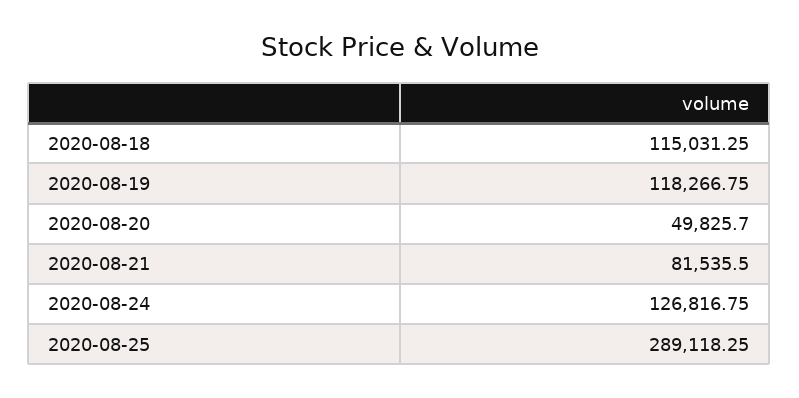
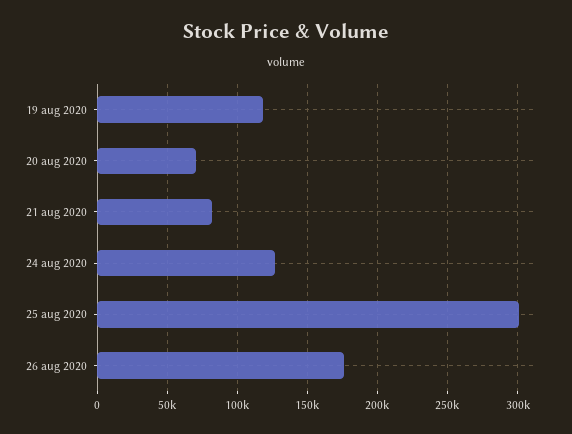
2020-08-18: 115031.25 -> none
2020-08-20: 49825.7 -> 70000
2020-08-25: 289118.25 -> 300000
26 aug 2020: none -> 175000

